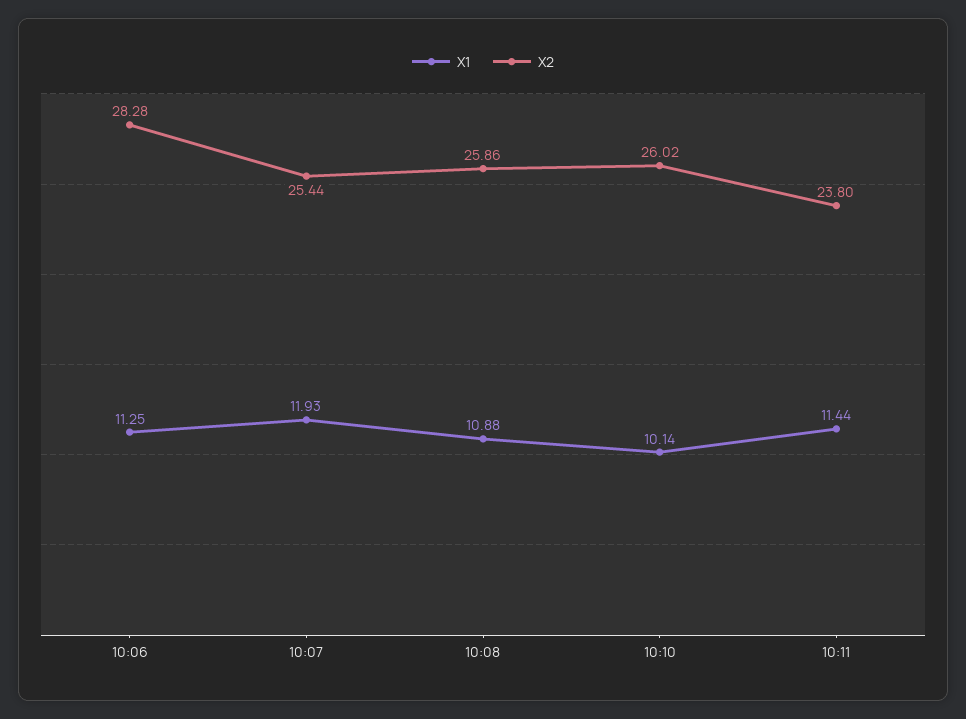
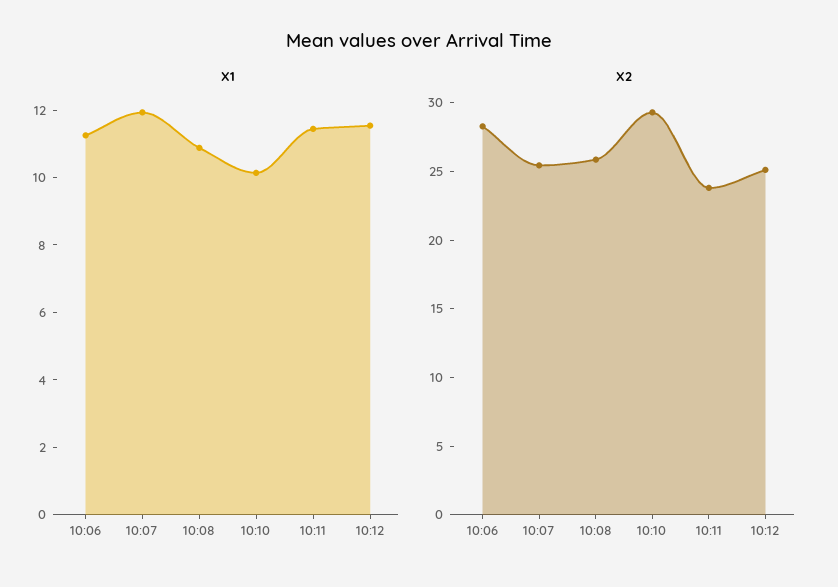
X2, 10:10: 26.02 -> 29
X1, 10:12: none -> 11.5
X2, 10:12: none -> 25

